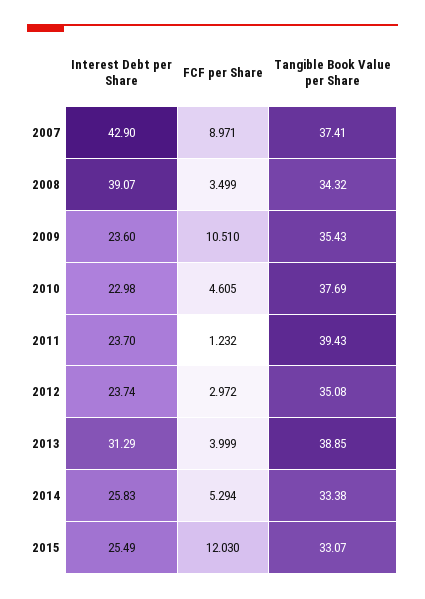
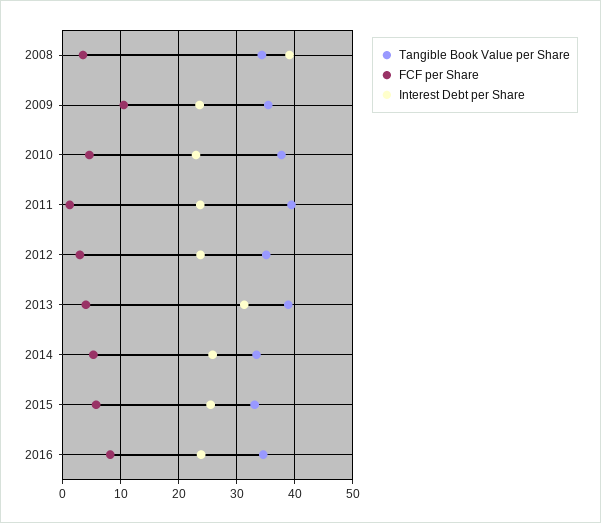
Interest Debt per Share, 2007: 42.9 -> none
FCF per Share, 2007: 8.971 -> none
Tangible Book Value per Share, 2007: 37.41 -> none
FCF per Share, 2015: 12.03 -> 6
Tangible Book Value per Share, 2016: none -> 34
FCF per Share, 2016: none -> 8
Interest Debt per Share, 2016: none -> 24

